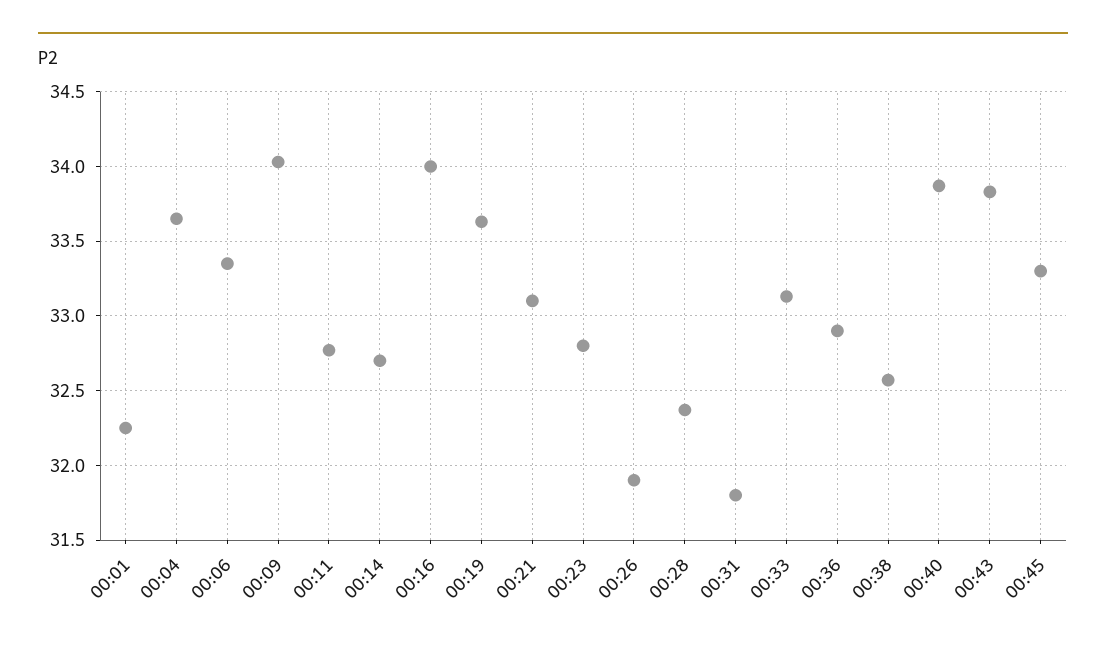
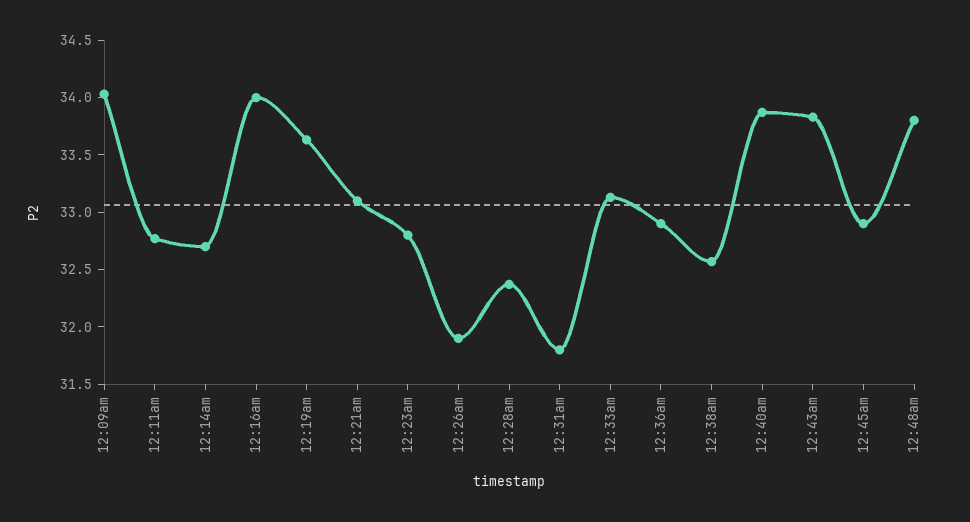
00:01: 32.25 -> none
00:04: 33.65 -> none
00:06: 33.35 -> none
00:45: 33.3 -> 32.9
12:48am: none -> 33.8

